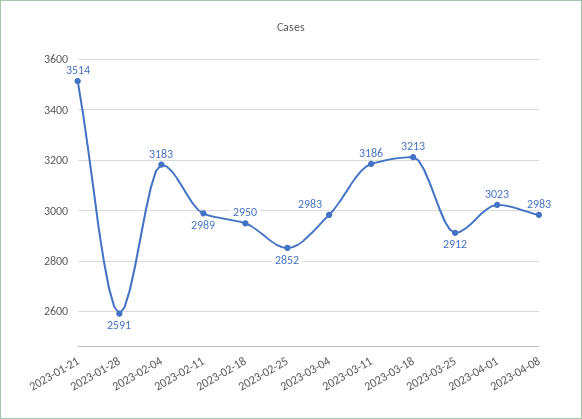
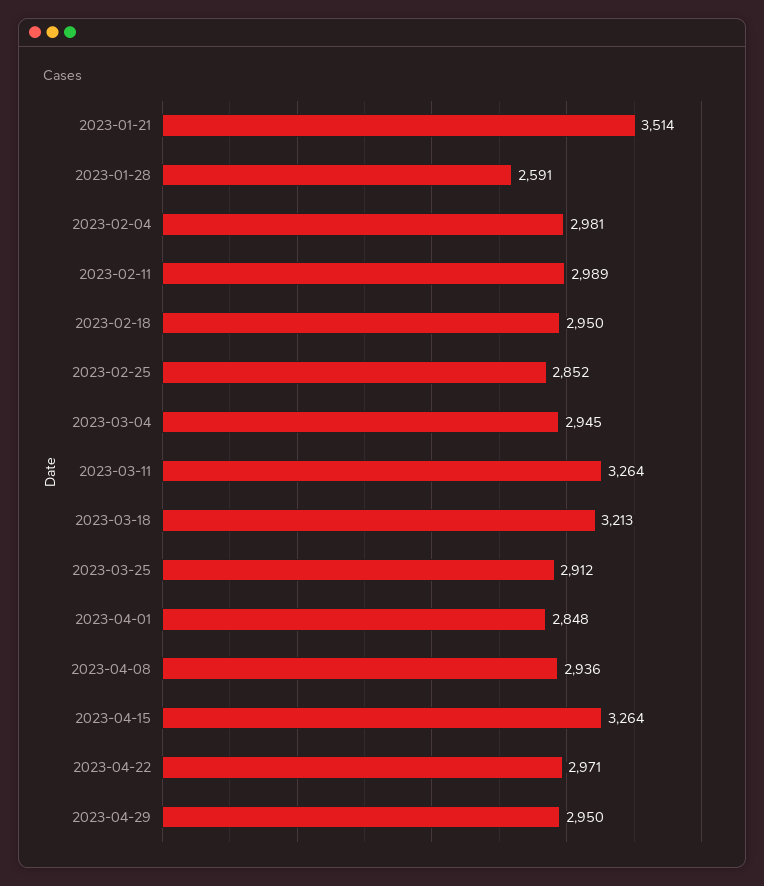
2023-02-04: 3183 -> 2981
2023-03-04: 2983 -> 2945
2023-03-11: 3186 -> 3264
2023-04-01: 3023 -> 2848
2023-04-08: 2983 -> 2936
2023-04-15: none -> 3264
2023-04-22: none -> 2971
2023-04-29: none -> 2950

